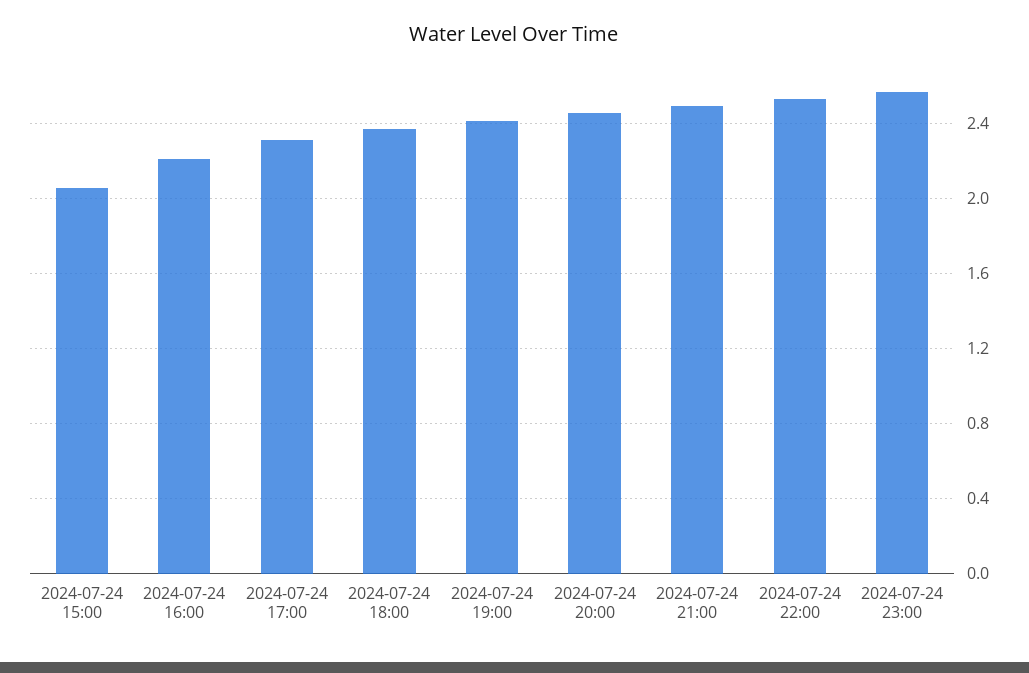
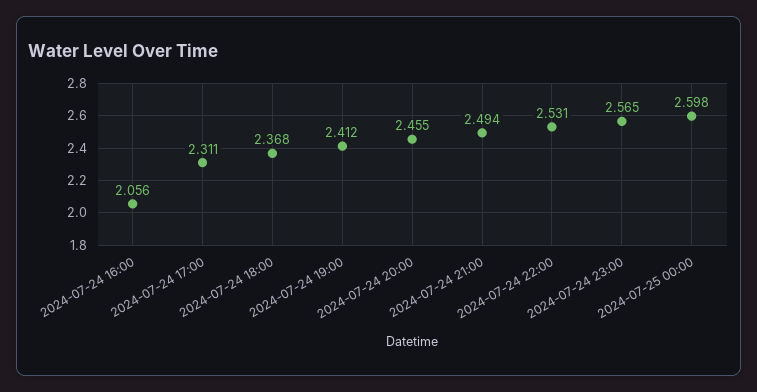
2024-07-24 15:00: 2.05 -> none
2024-07-24 16:00: 2.2 -> 2.056
2024-07-25 00:00: none -> 2.598

